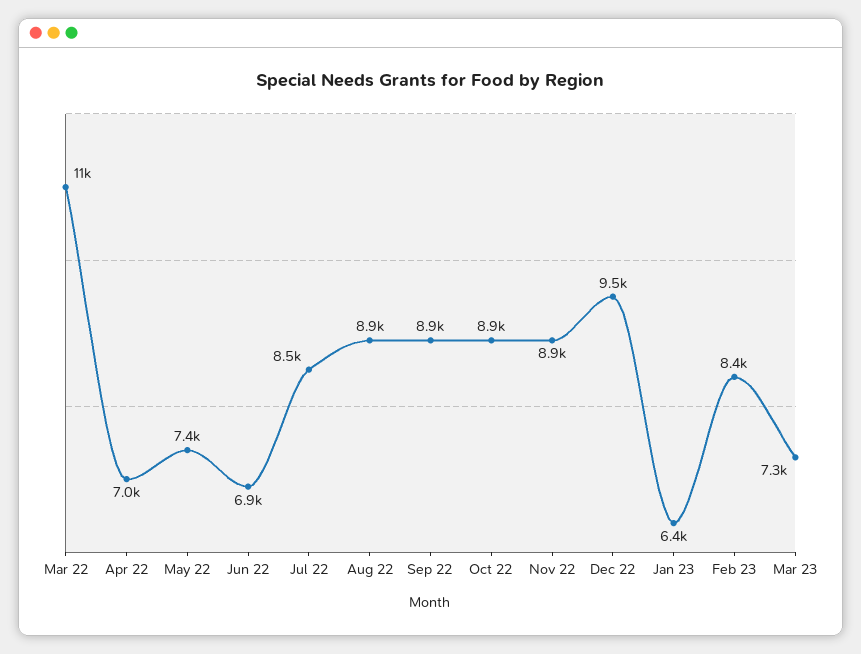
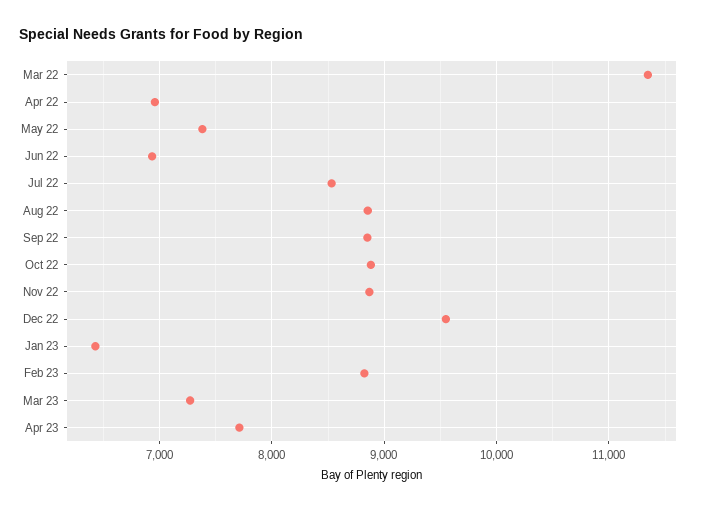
Feb 23: 8400 -> 8800
Apr 23: none -> 7700

